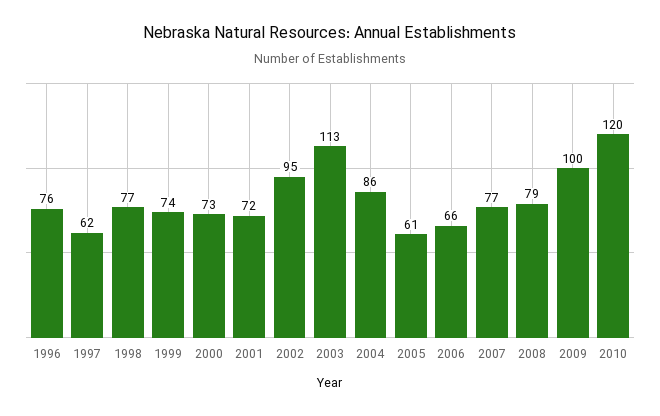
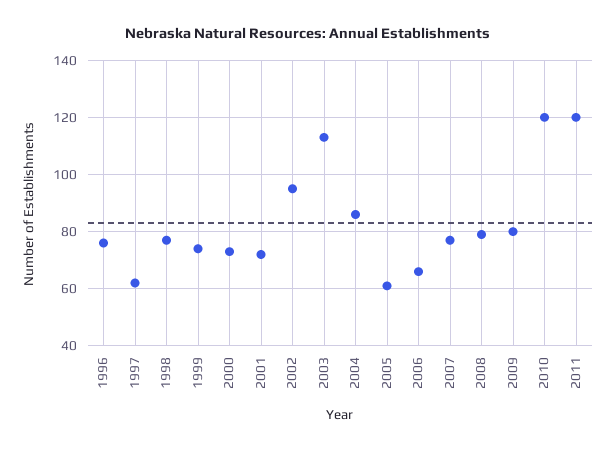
2009: 100 -> 80
2011: none -> 120

